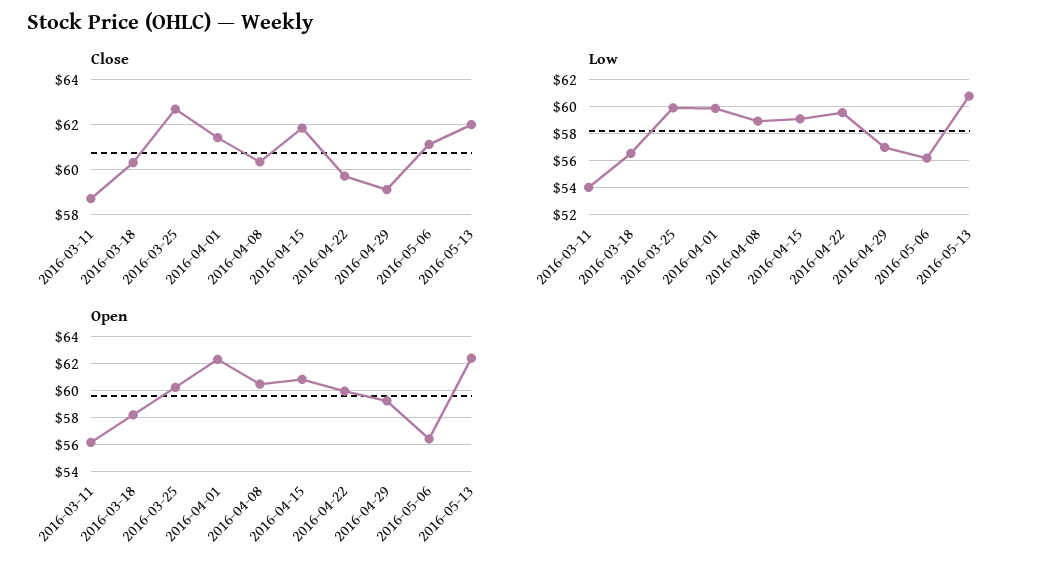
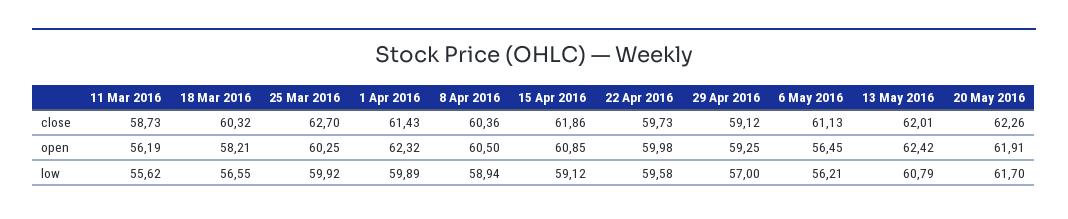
Low, 2016-03-11: 54 -> 55.62
Close, 20 May 2016: none -> 62.26
Open, 20 May 2016: none -> 61.91
Low, 20 May 2016: none -> 61.7

